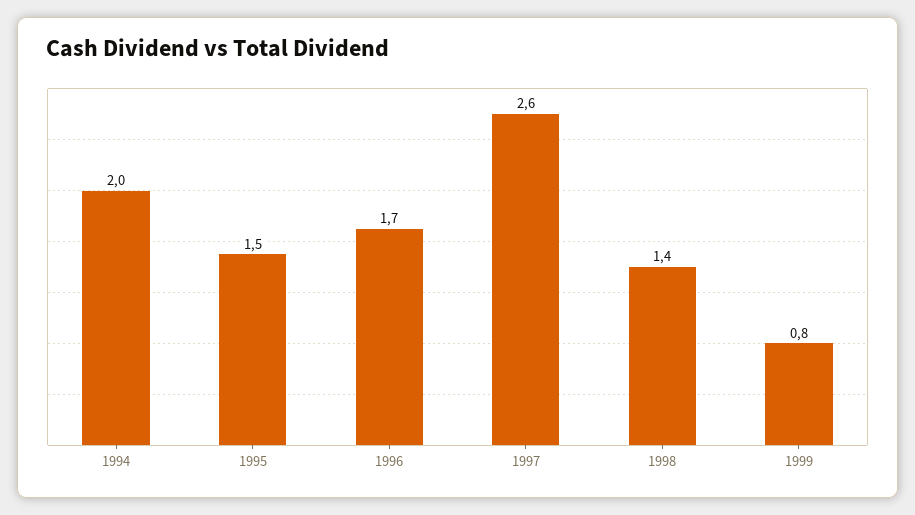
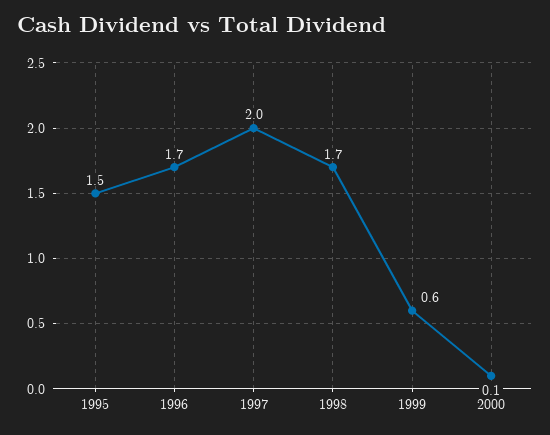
1994: 2 -> none
1997: 2.6 -> 2
1998: 1.4 -> 1.7
1999: 0.8 -> 0.6
2000: none -> 0.1

